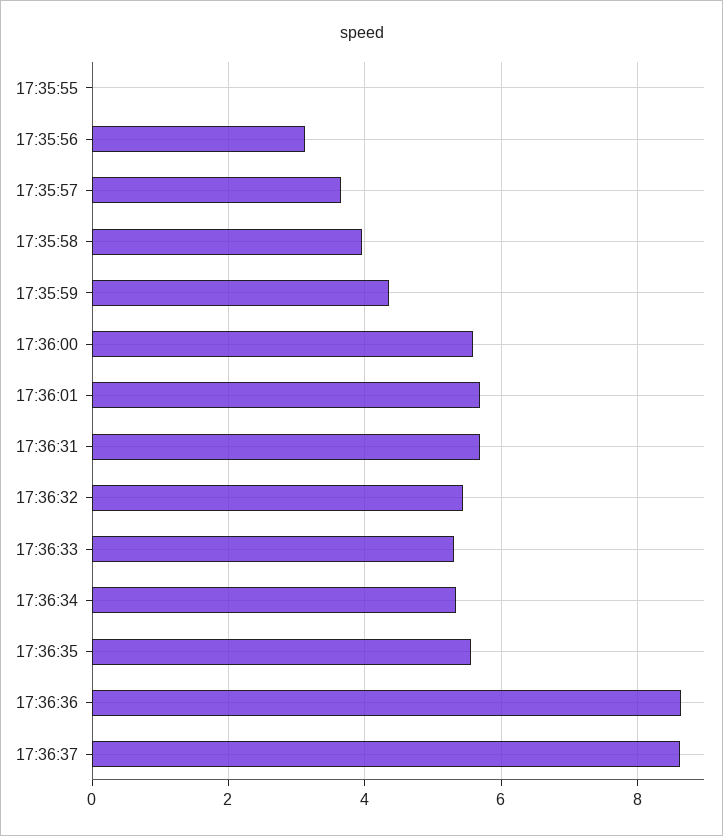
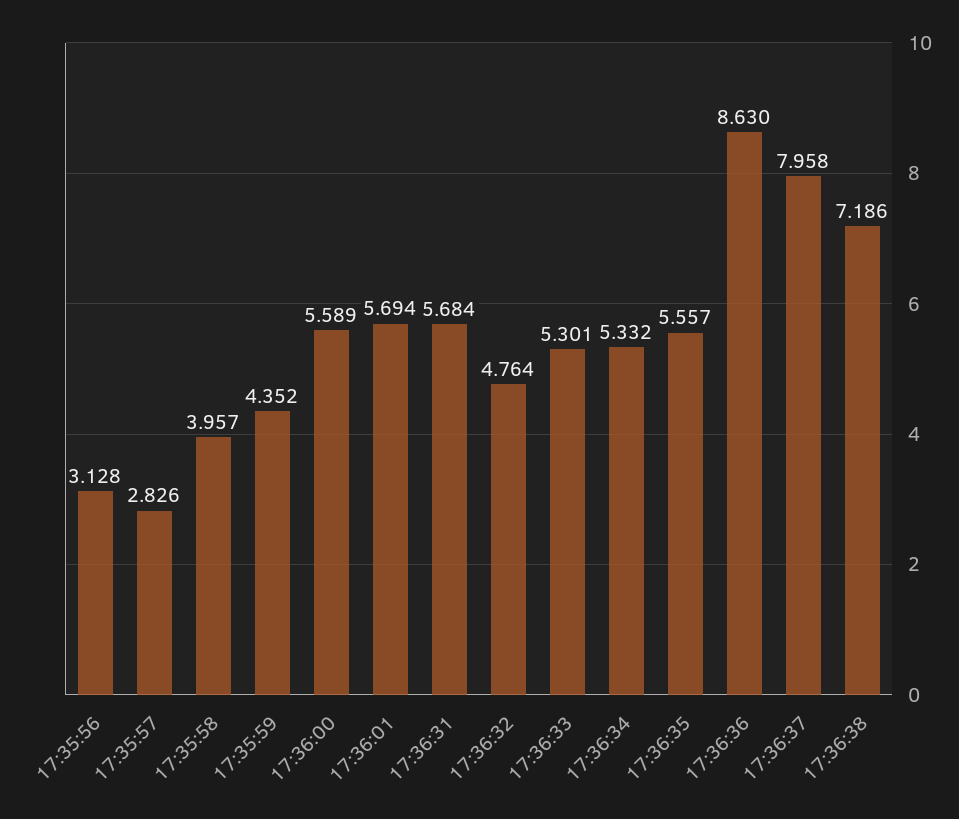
17:35:55: 0 -> none
17:35:57: 3.6 -> 2.826
17:36:32: 5.4 -> 4.764
17:36:37: 8.6 -> 7.958
17:36:38: none -> 7.186

